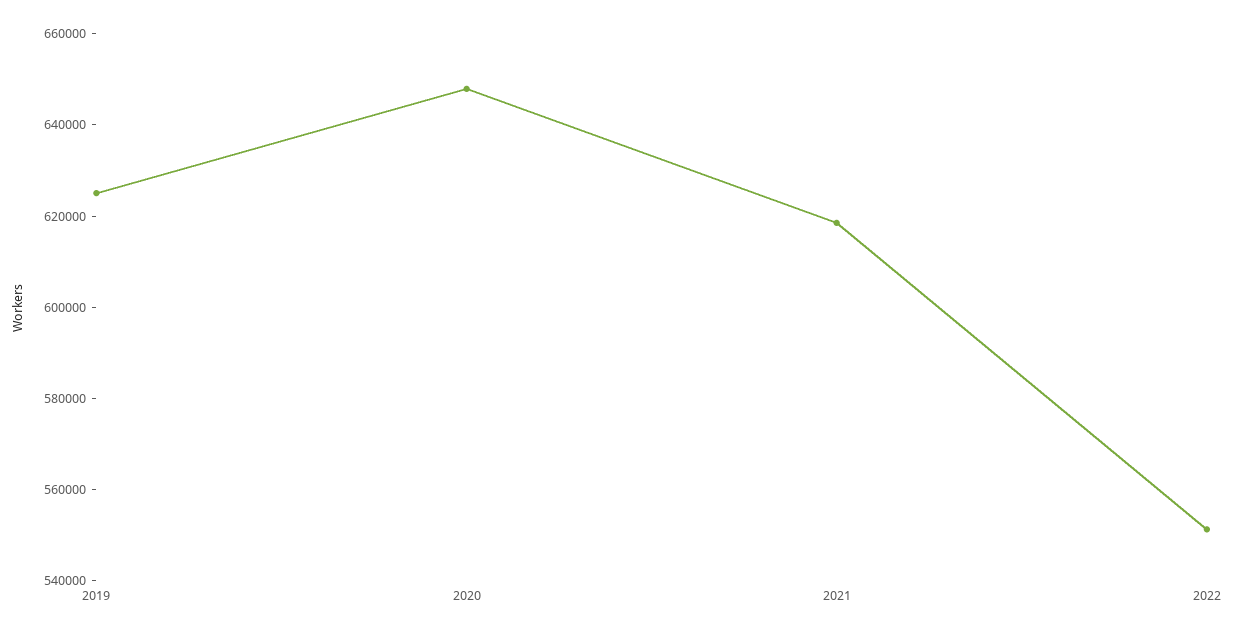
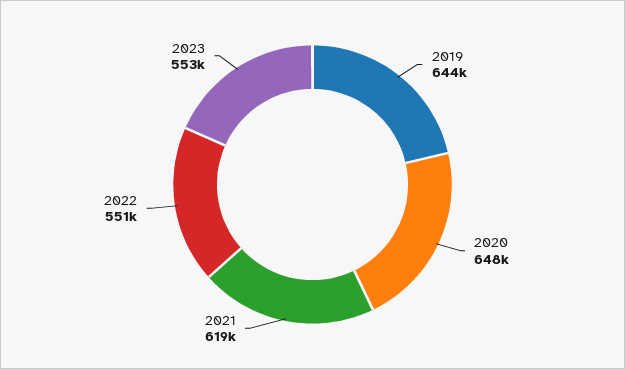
2019: 625000 -> 644000
2023: none -> 553000

